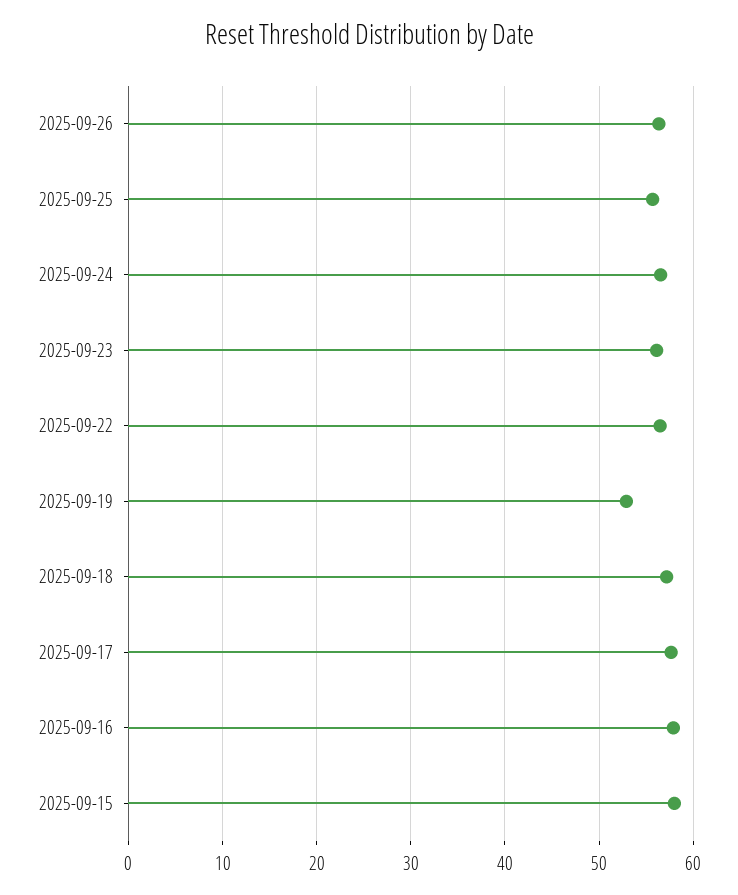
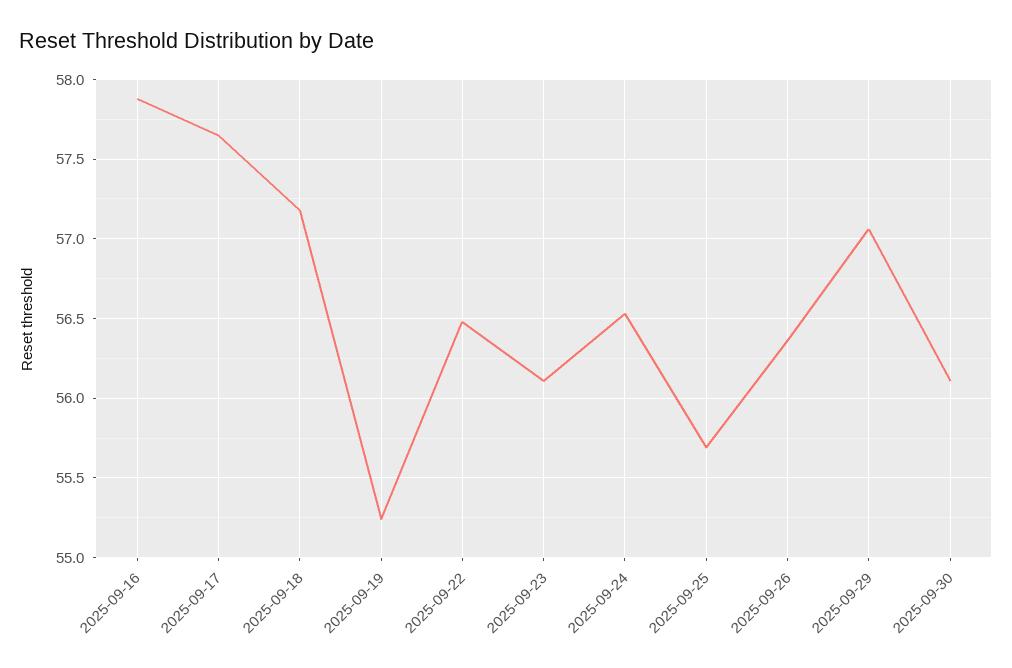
2025-09-19: 53 -> 55.25
2025-09-15: 58 -> none
2025-09-29: none -> 57.05
2025-09-30: none -> 56.1

